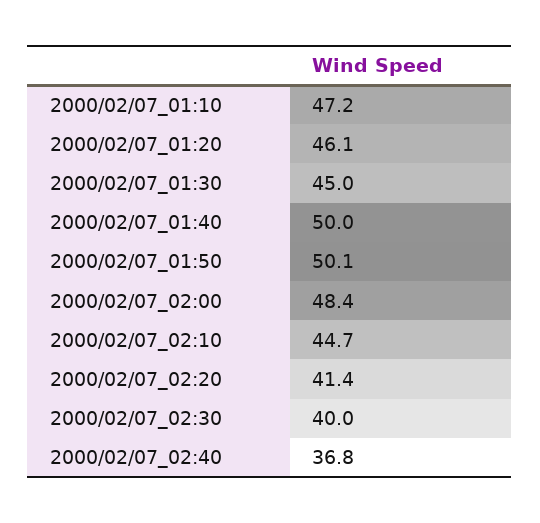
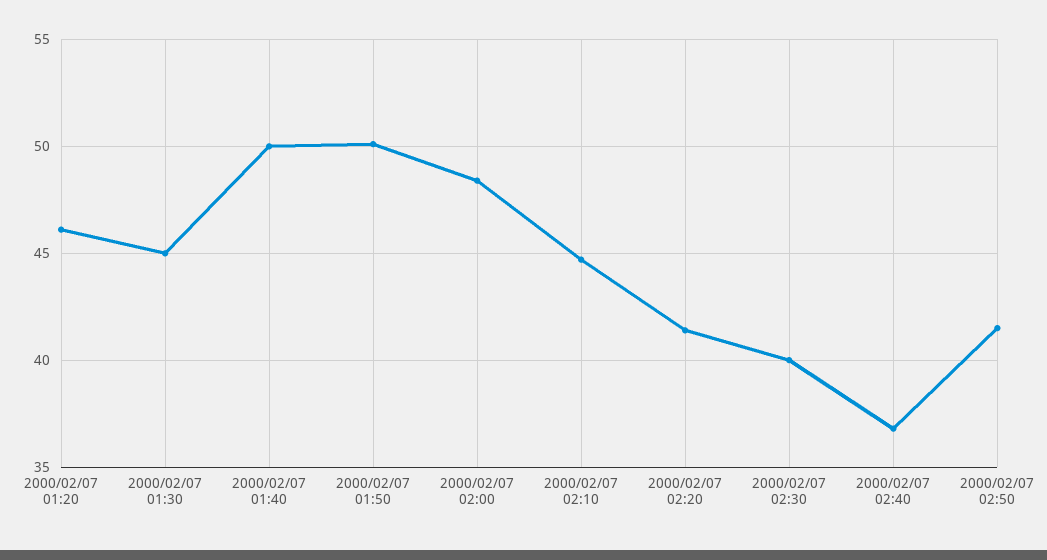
2000/02/07_01:10: 47.2 -> none
2000/02/07 02:50: none -> 41.5

